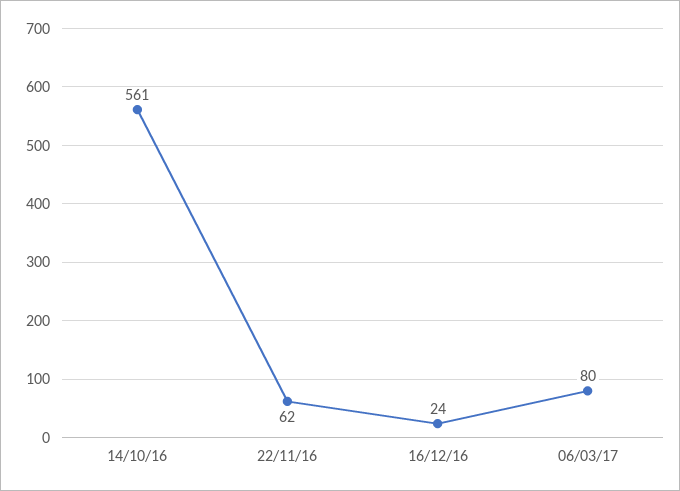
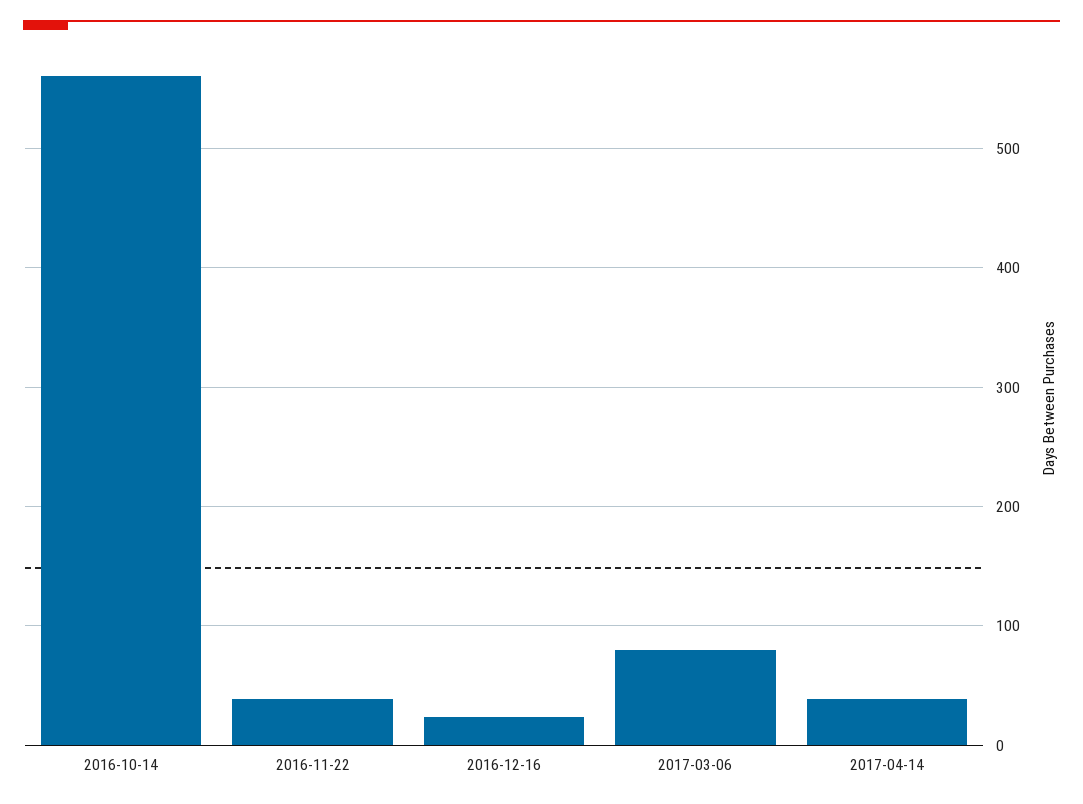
22/11/16: 62 -> 40
2017-04-14: none -> 40

